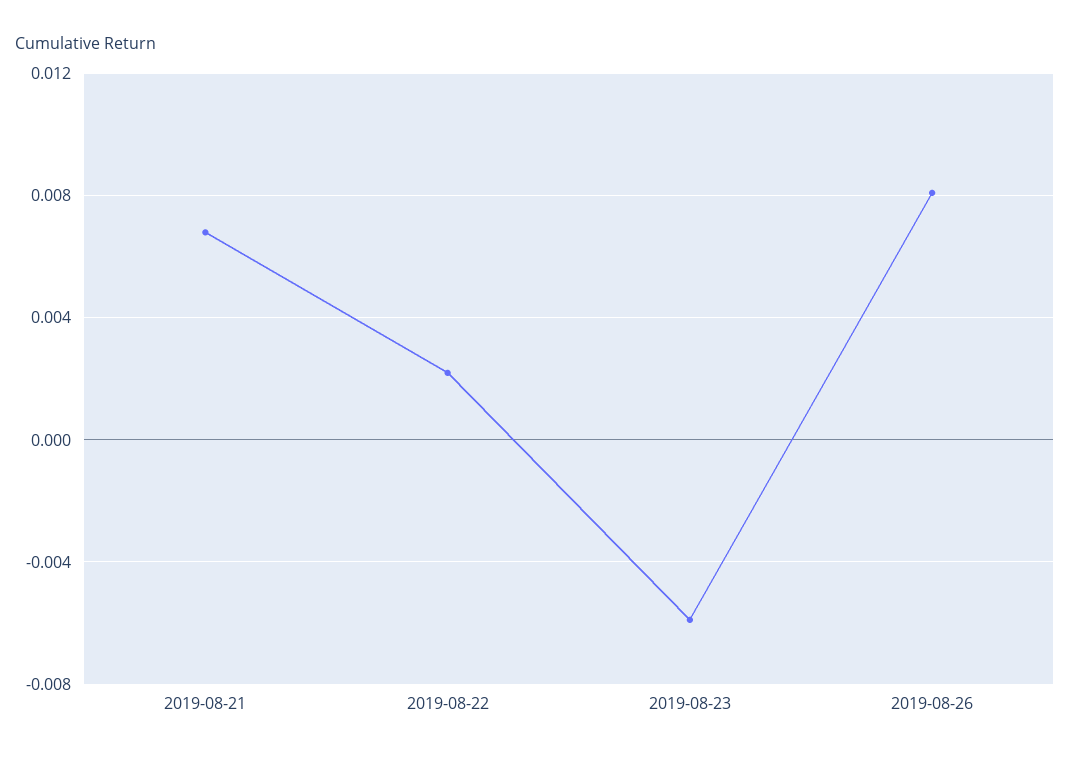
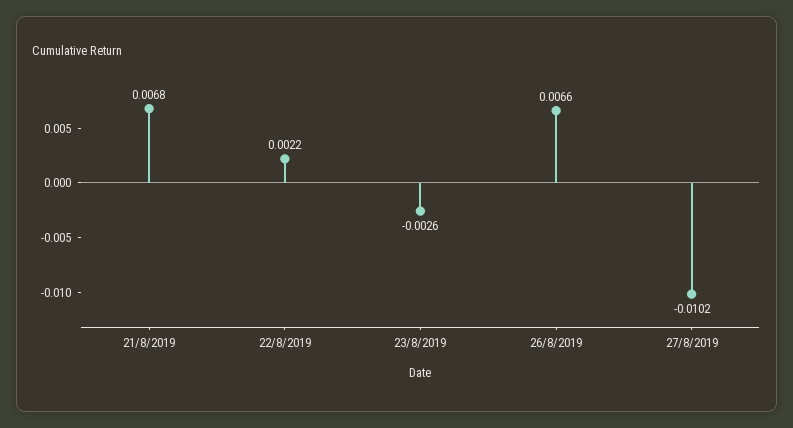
2019-08-23: -0.006 -> -0.0026
2019-08-26: 0.008 -> 0.0066
27/8/2019: none -> -0.0102

